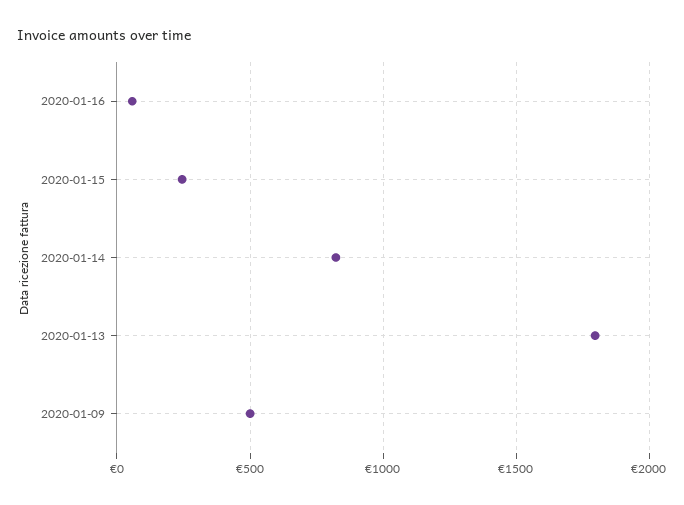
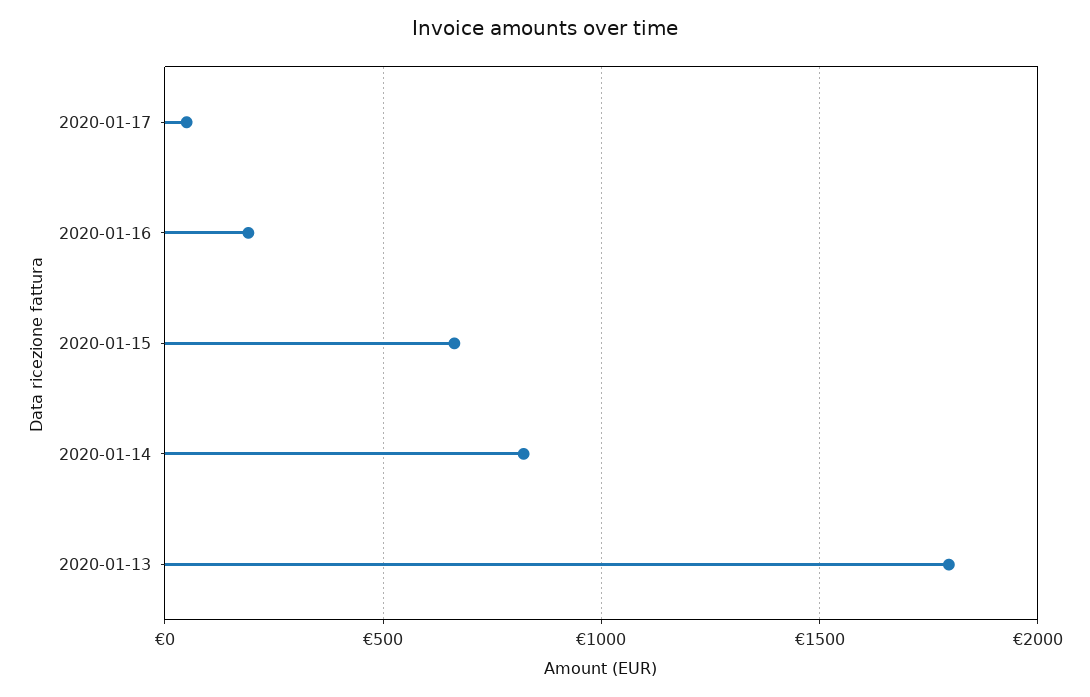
2020-01-16: 50 -> 200
2020-01-15: 250 -> 650
2020-01-09: 500 -> none
2020-01-17: none -> 50

